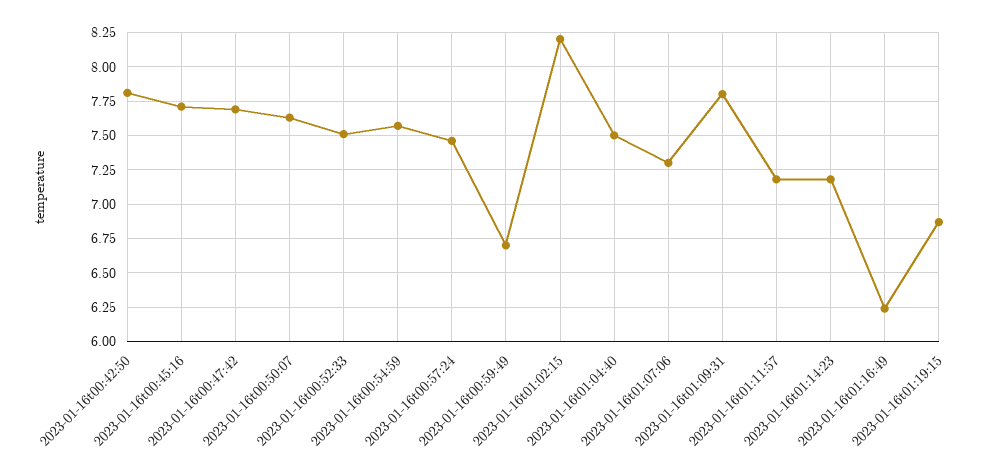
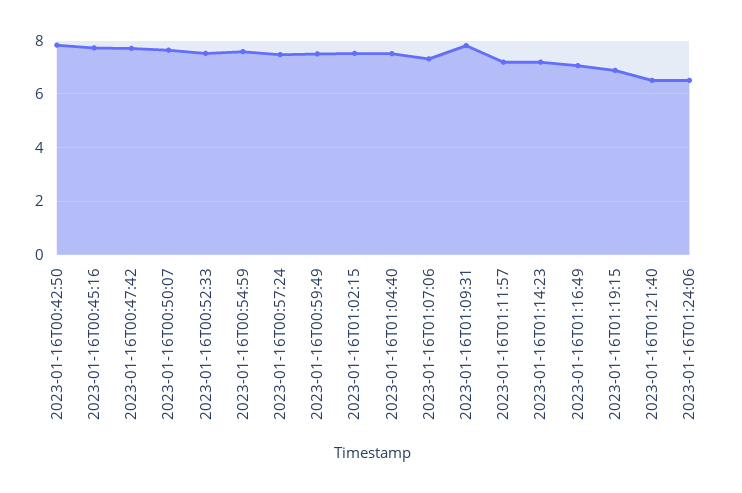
2023-01-16t00:59:49: 6.7 -> 7.5
2023-01-16t01:02:15: 8.2 -> 7.5
2023-01-16t01:16:49: 6.25 -> 7
2023-01-16T01:21:40: none -> 6.5
2023-01-16T01:24:06: none -> 6.5

